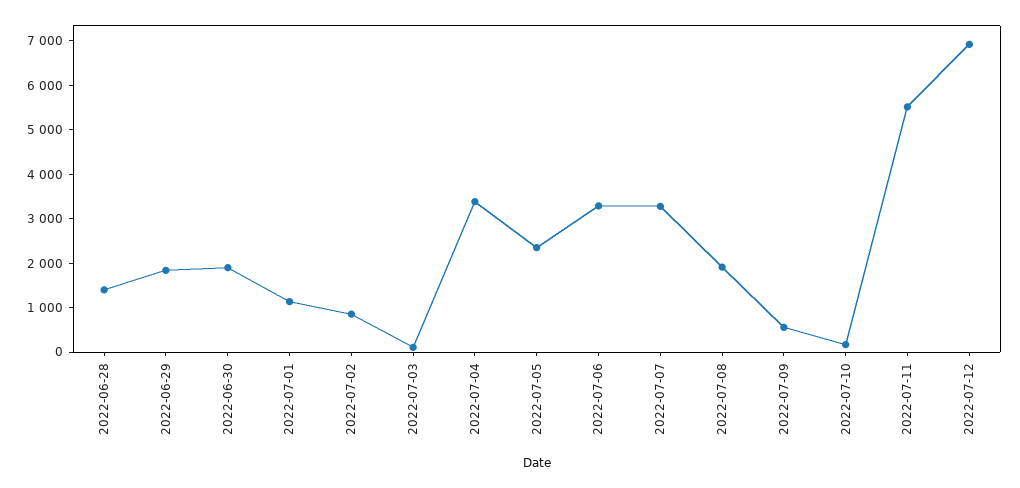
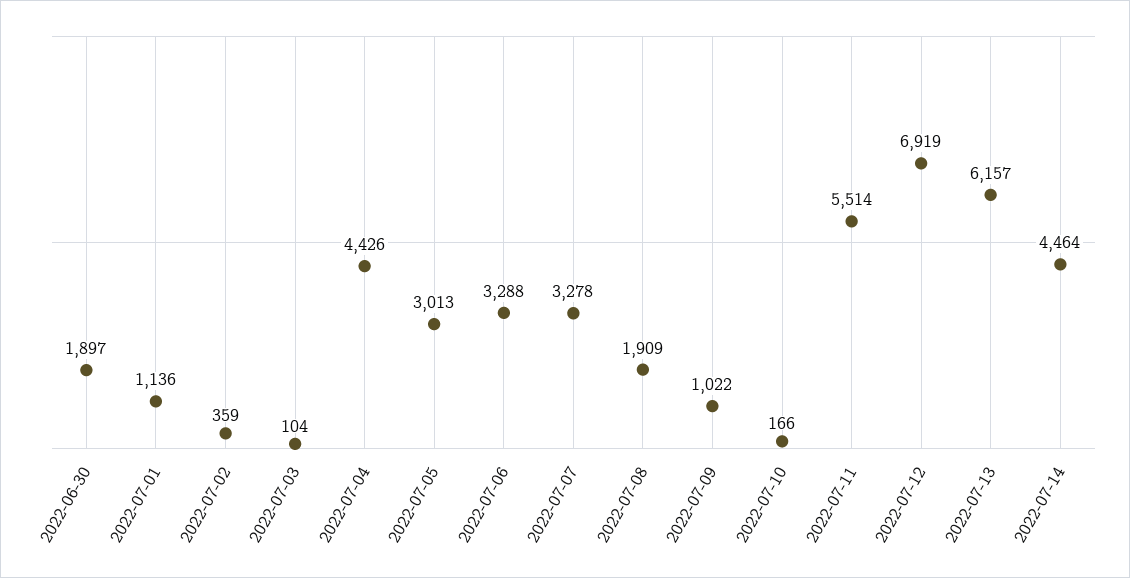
2022-06-28: 1400 -> none
2022-06-29: 1800 -> none
2022-07-02: 800 -> 359
2022-07-04: 3400 -> 4426
2022-07-05: 2400 -> 3013
2022-07-09: 600 -> 1022
2022-07-13: none -> 6157
2022-07-14: none -> 4464

